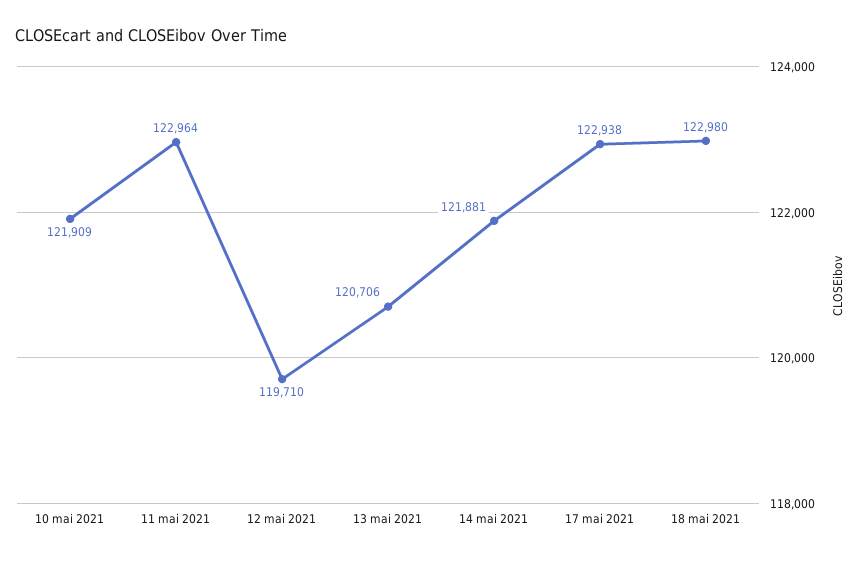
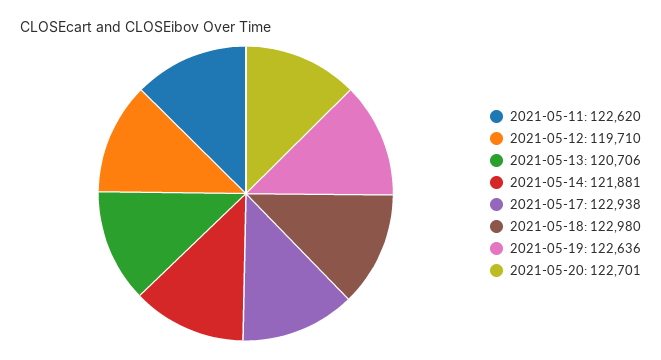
10 mai 2021: 121909 -> none
11 mai 2021: 122964 -> 122620
2021-05-19: none -> 122636
2021-05-20: none -> 122701

